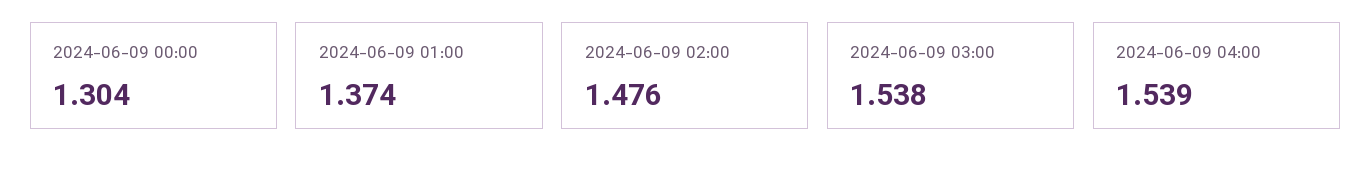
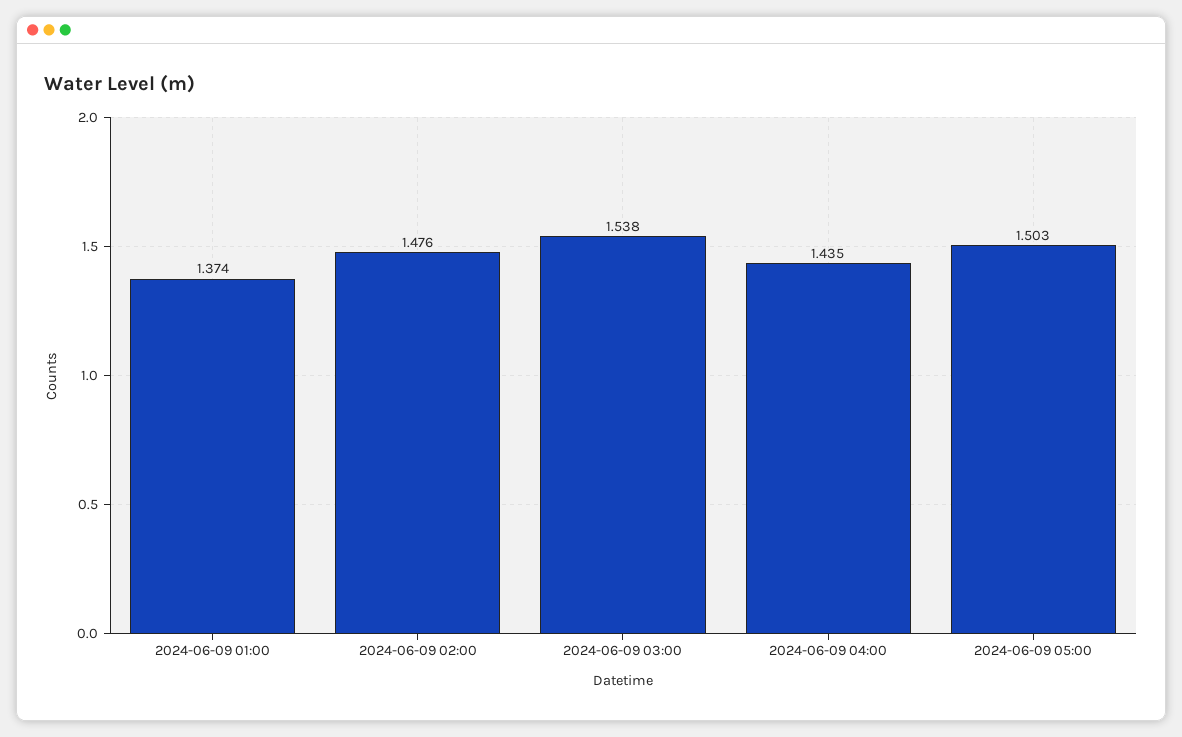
2024-06-09 00:00: 1.304 -> none
2024-06-09 04:00: 1.539 -> 1.435
2024-06-09 05:00: none -> 1.503

